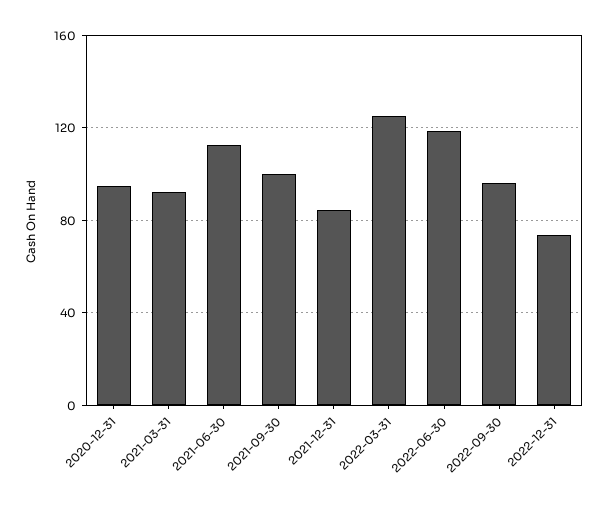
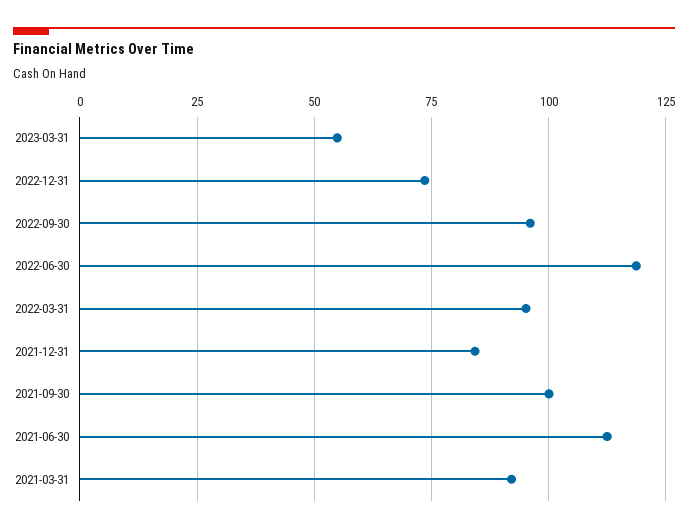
2020-12-31: 95 -> none
2022-03-31: 125 -> 95
2023-03-31: none -> 55

